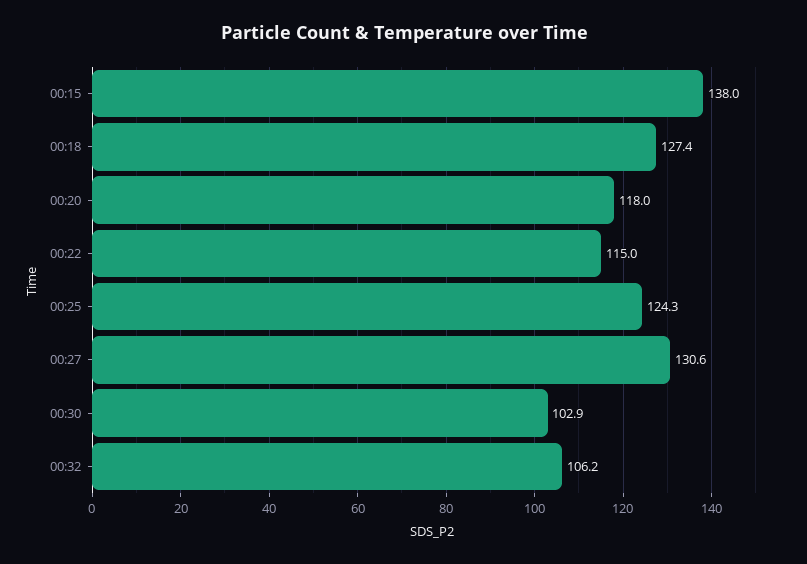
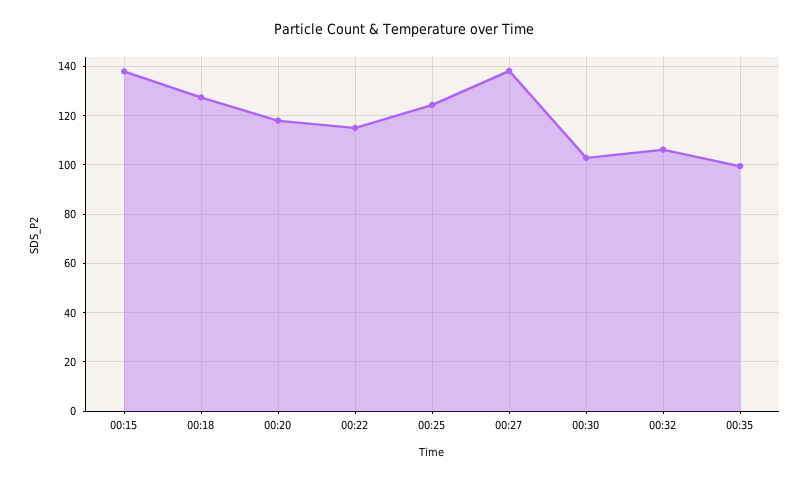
00:27: 130.6 -> 137.5
00:35: none -> 100

